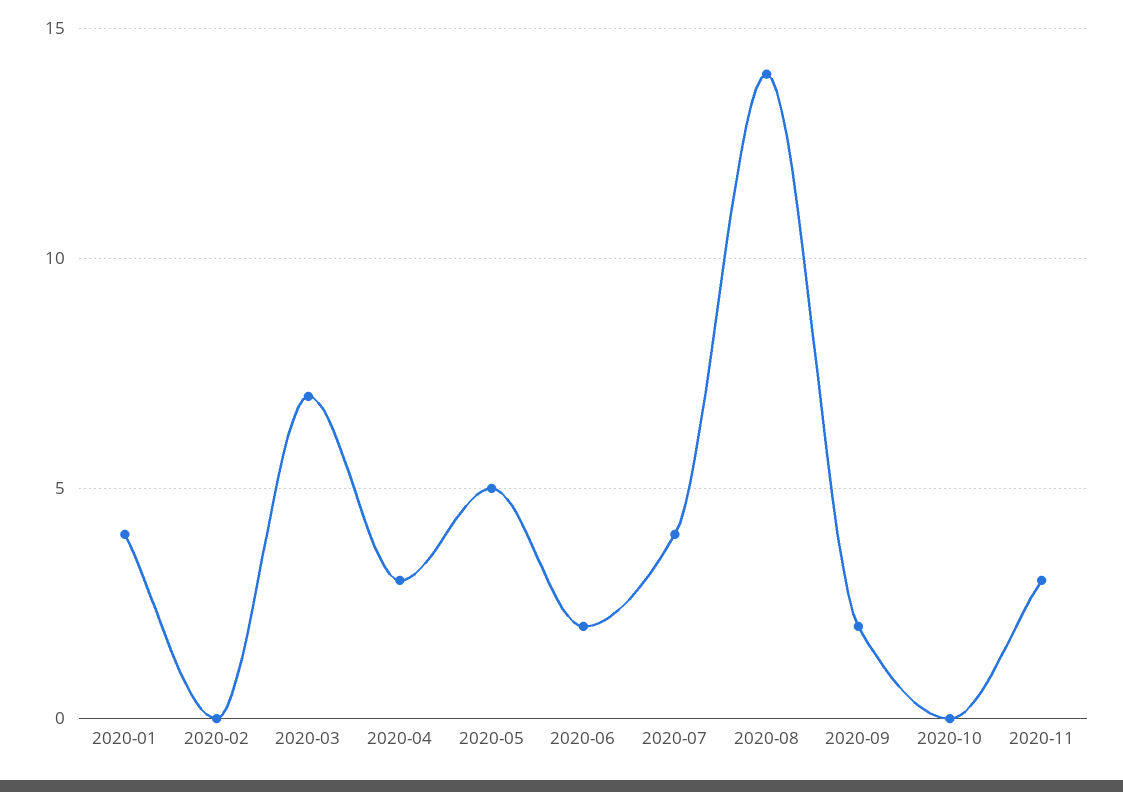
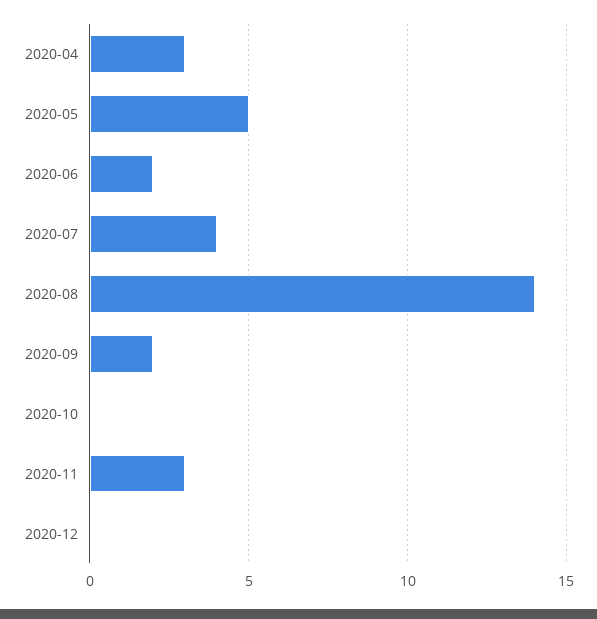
2020-01: 4 -> none
2020-02: 0 -> none
2020-03: 7 -> none
2020-12: none -> 0

